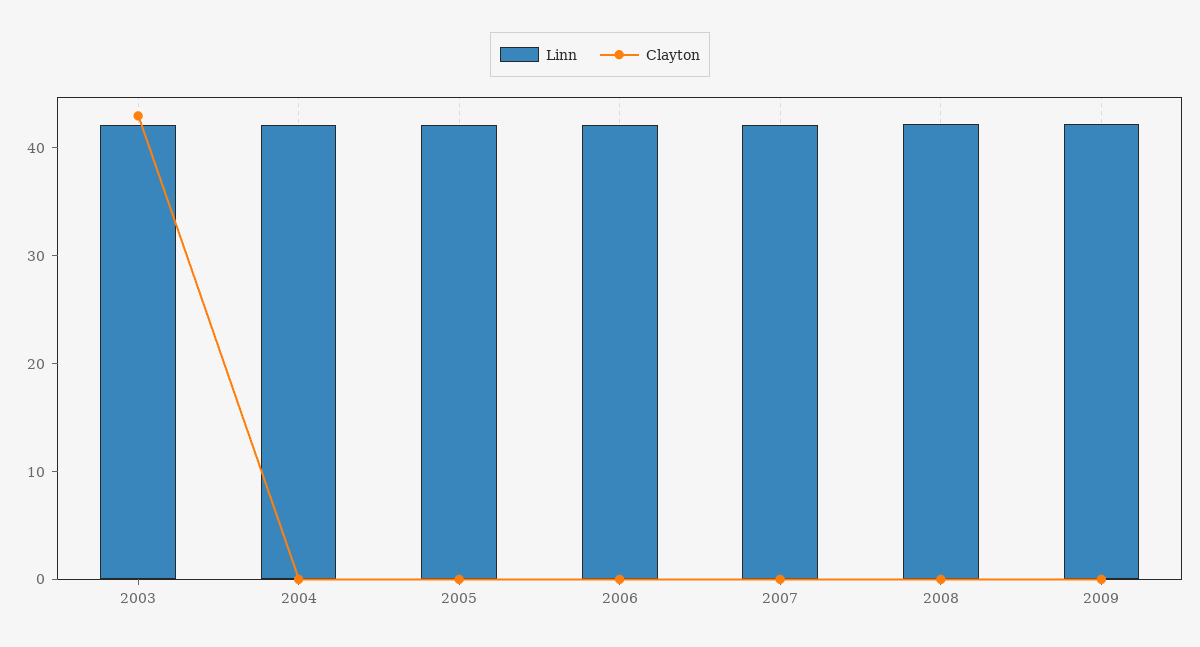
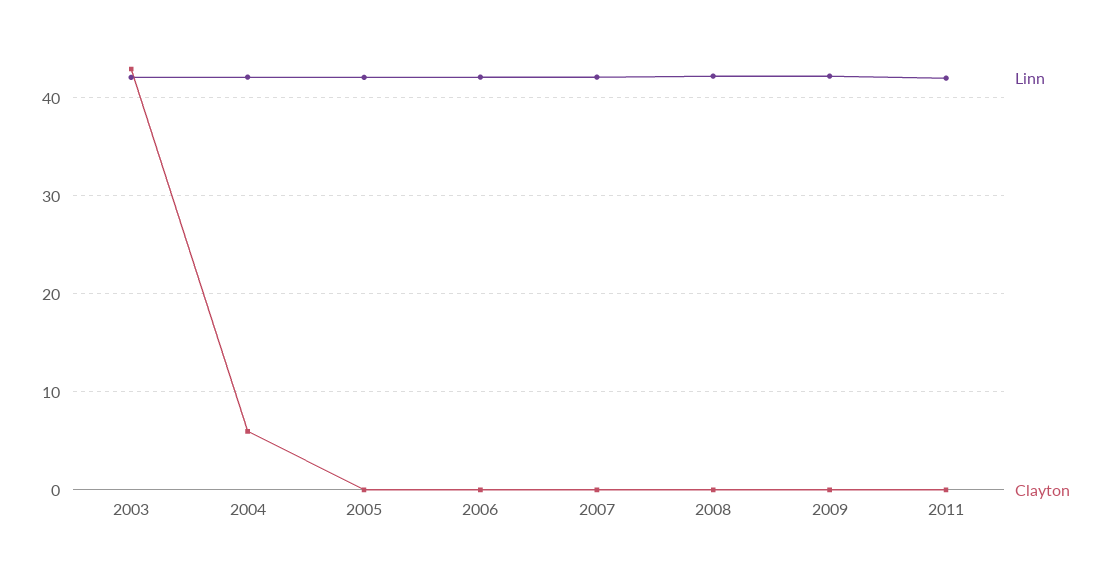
Clayton, 2004: 0 -> 6
Linn, 2011: none -> 42
Clayton, 2011: none -> 0

